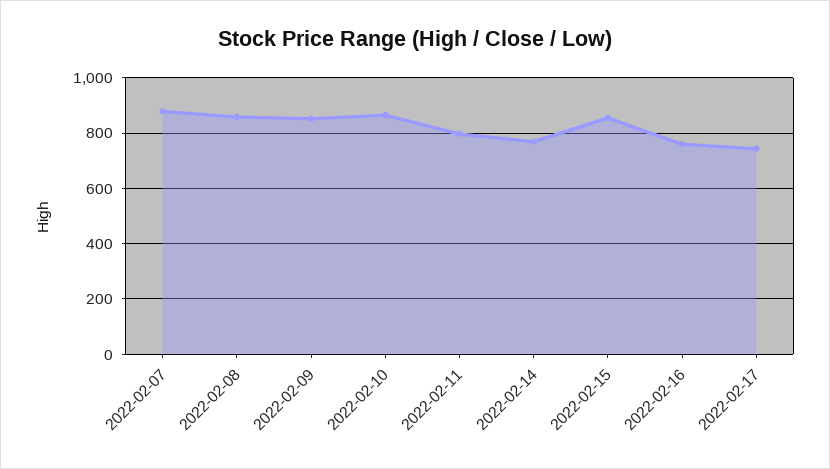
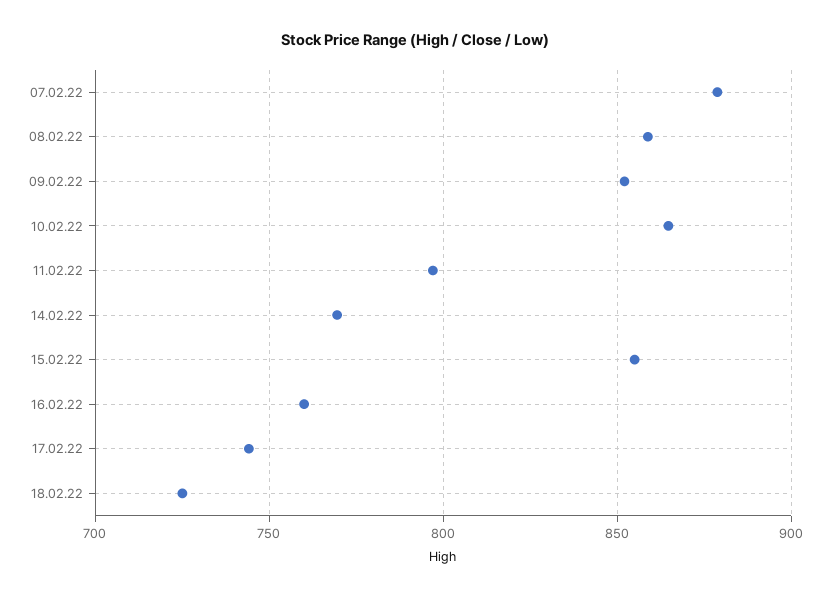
18.02.22: none -> 725

